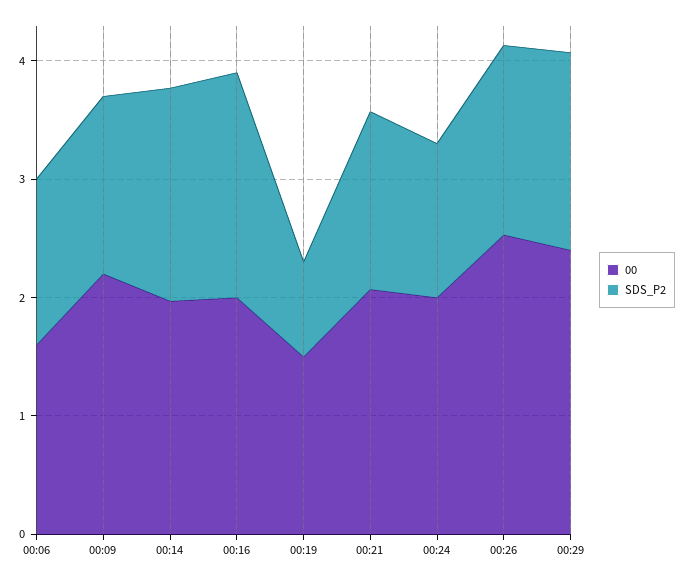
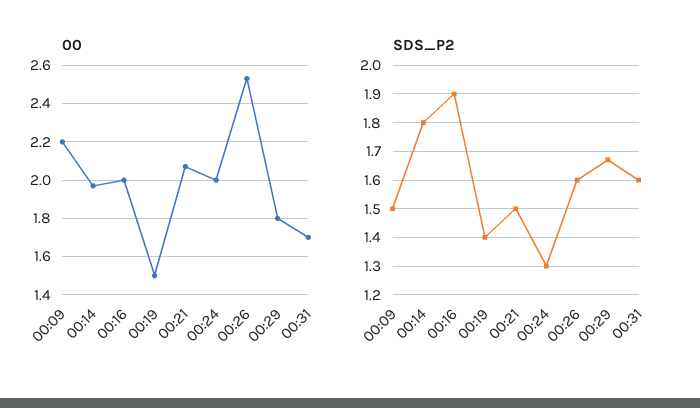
00, 00:06: 1.6 -> none
SDS_P2, 00:06: 1.4 -> none
SDS_P2, 00:19: 0.8 -> 1.4
00, 00:29: 2.4 -> 1.8
00, 00:31: none -> 1.7
SDS_P2, 00:31: none -> 1.6

